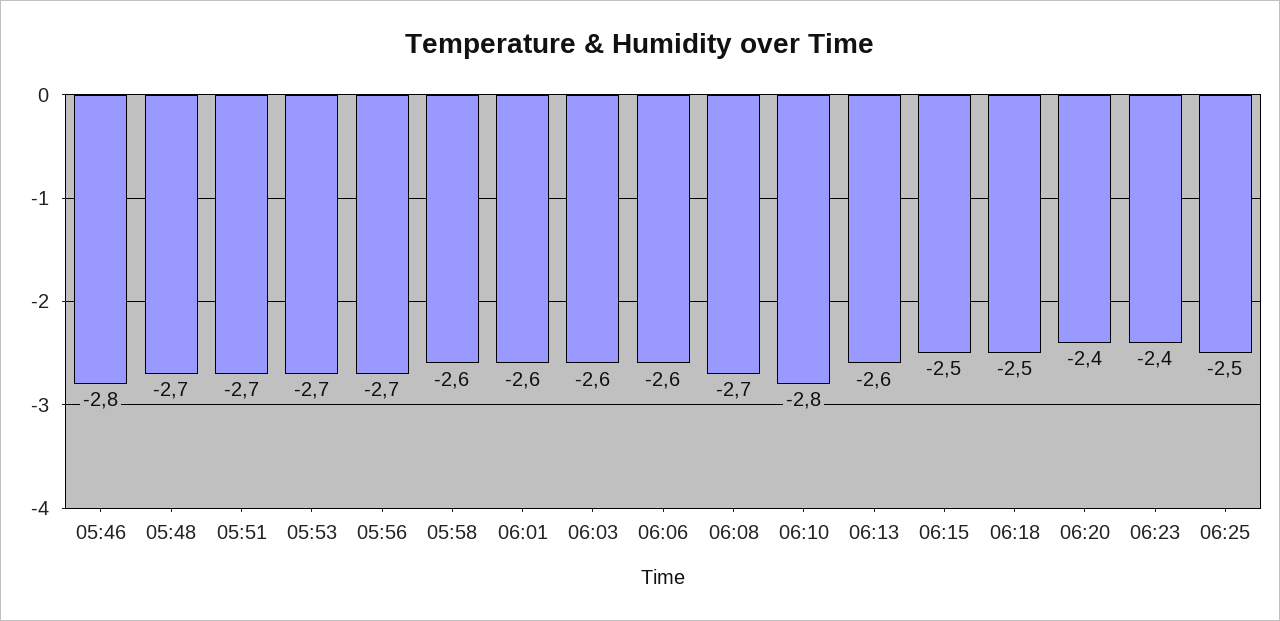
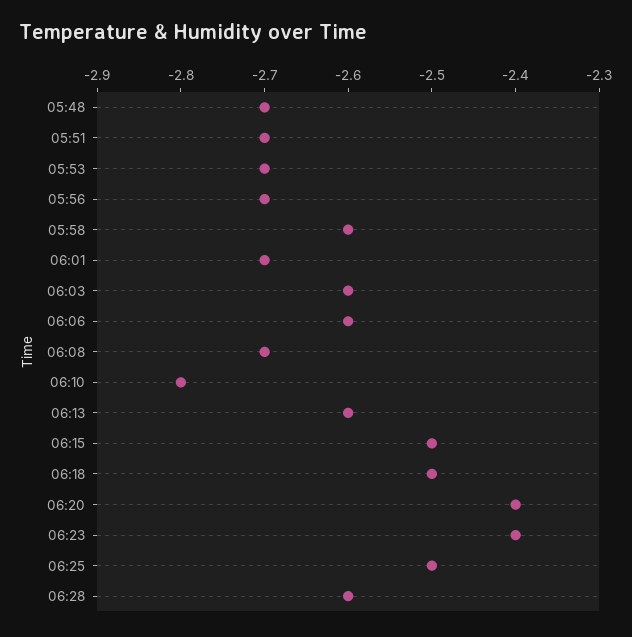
05:46: -2.8 -> none
06:01: -2.6 -> -2.7
06:28: none -> -2.6

